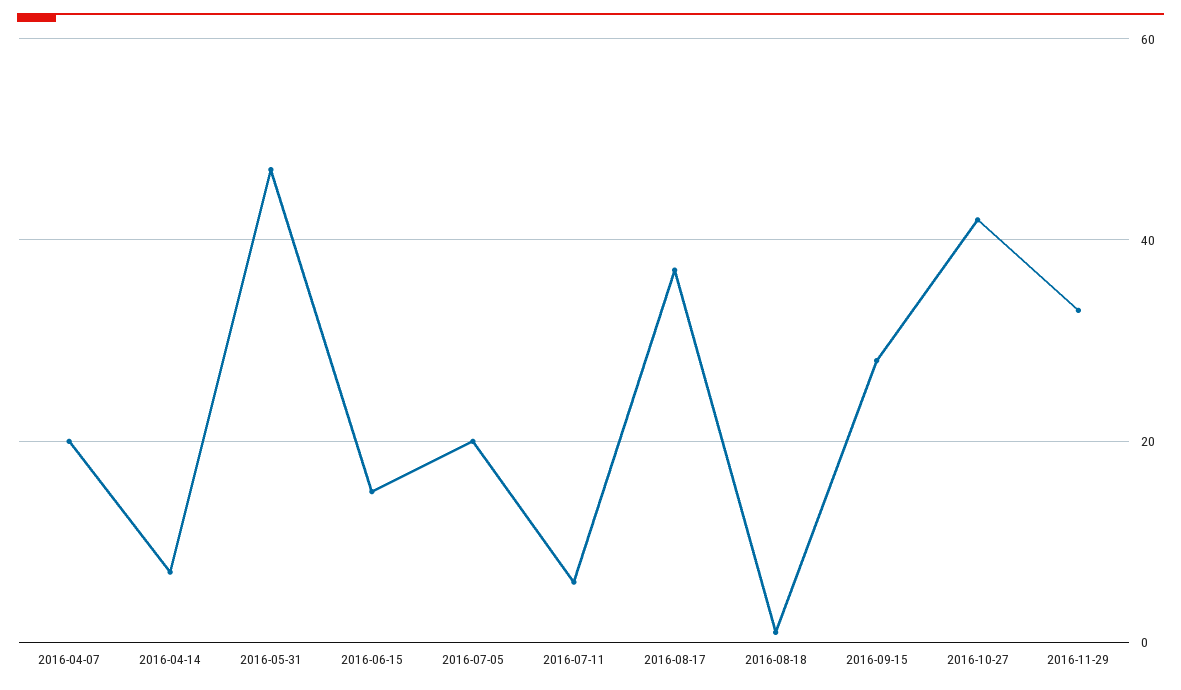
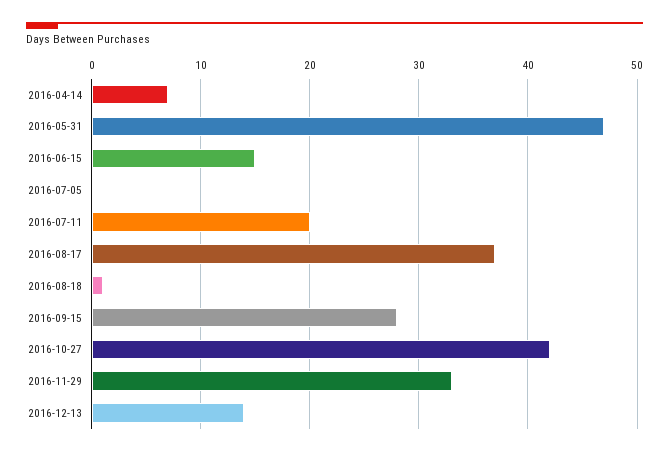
2016-04-07: 20 -> none
2016-07-05: 20 -> 0
2016-07-11: 5 -> 20
2016-12-13: none -> 14

